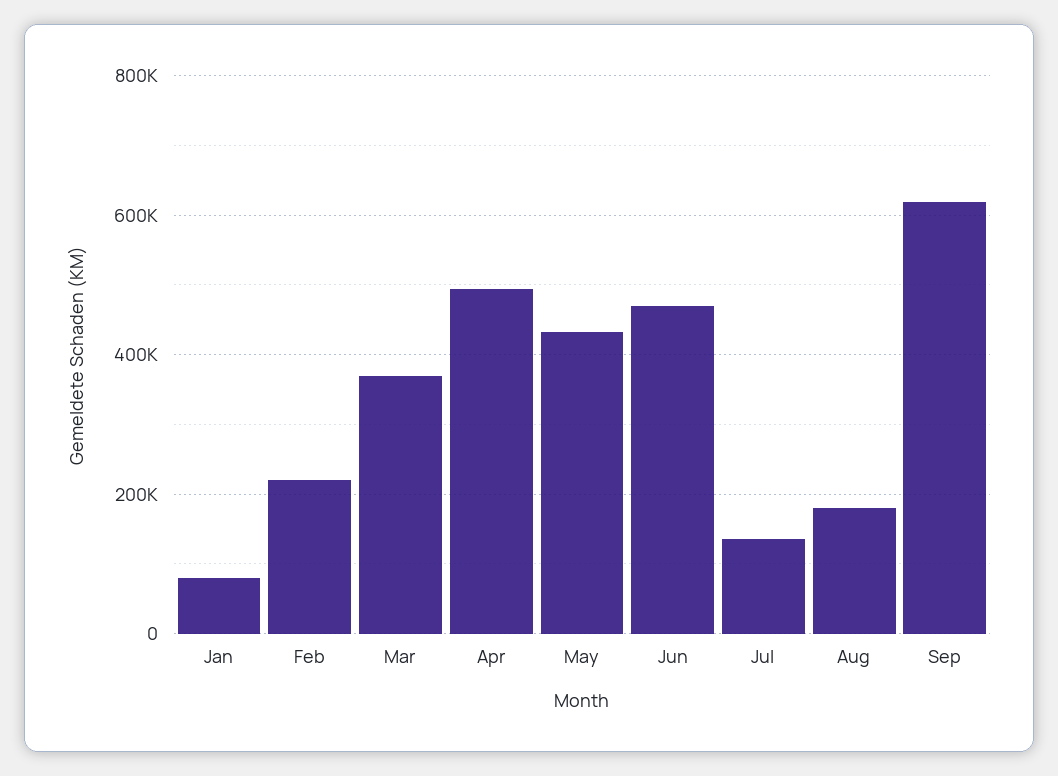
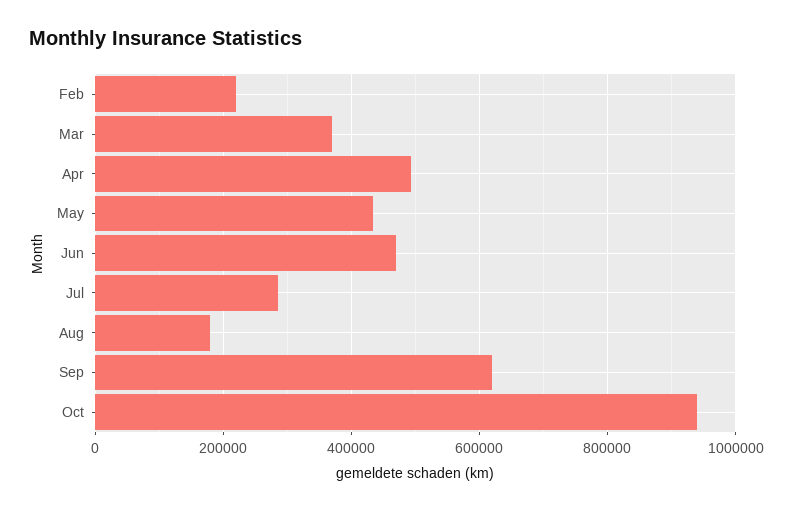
Jan: 80000 -> none
Jul: 140000 -> 280000
Oct: none -> 940000

